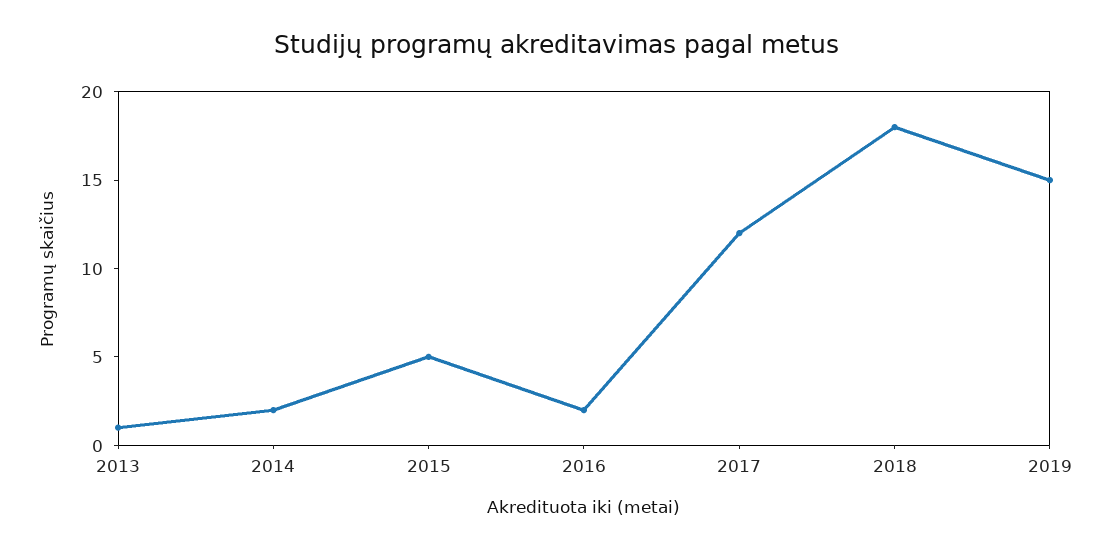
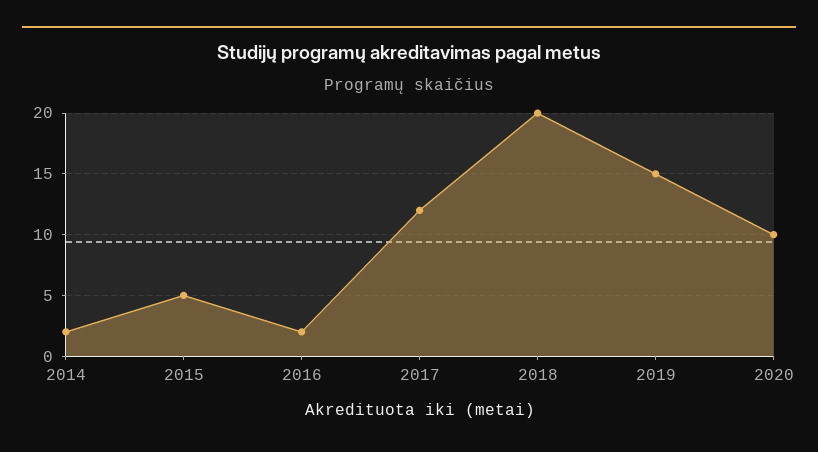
2013: 1 -> none
2018: 18 -> 20
2020: none -> 10

